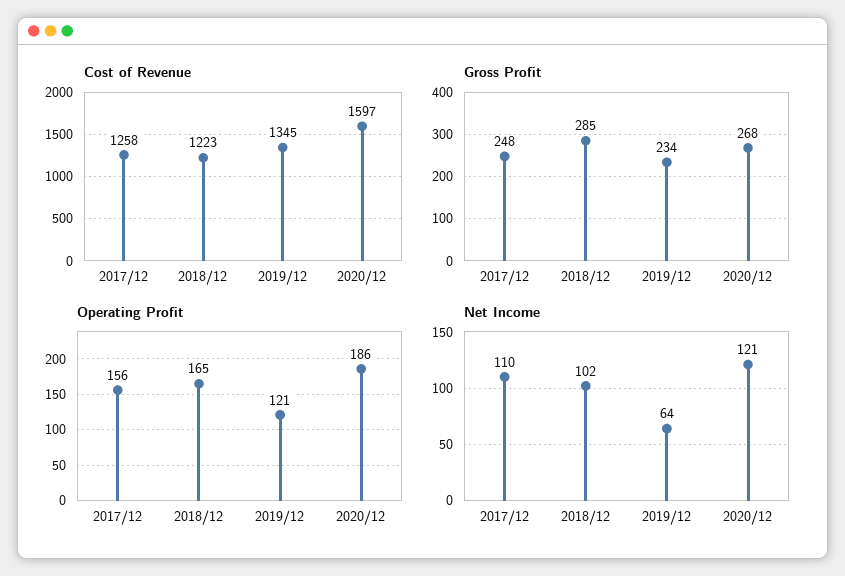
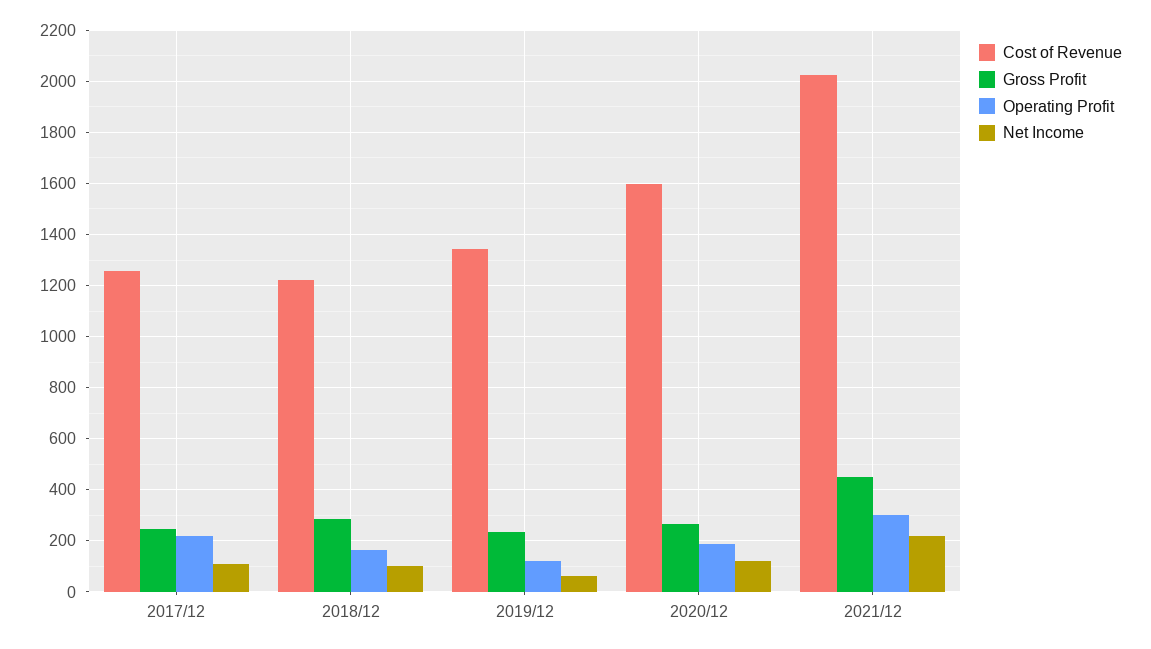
Operating Profit, 2017/12: 156 -> 225
Cost of Revenue, 2021/12: none -> 2025
Gross Profit, 2021/12: none -> 450
Operating Profit, 2021/12: none -> 300
Net Income, 2021/12: none -> 225

